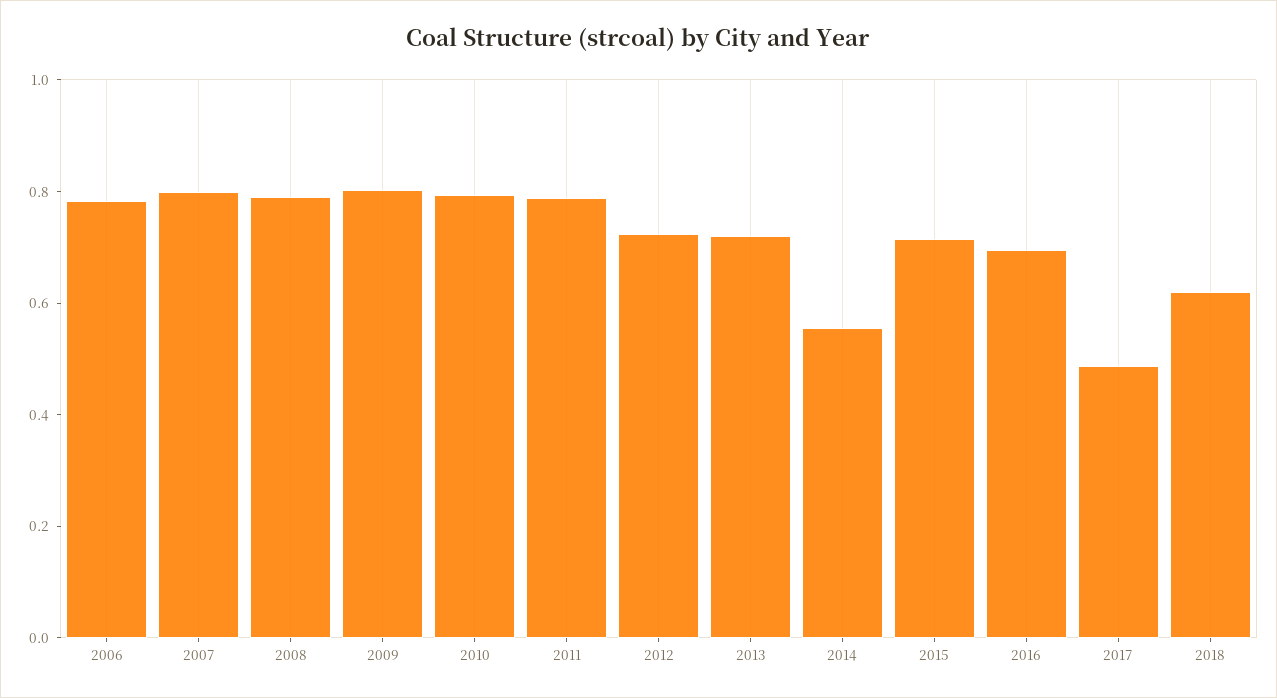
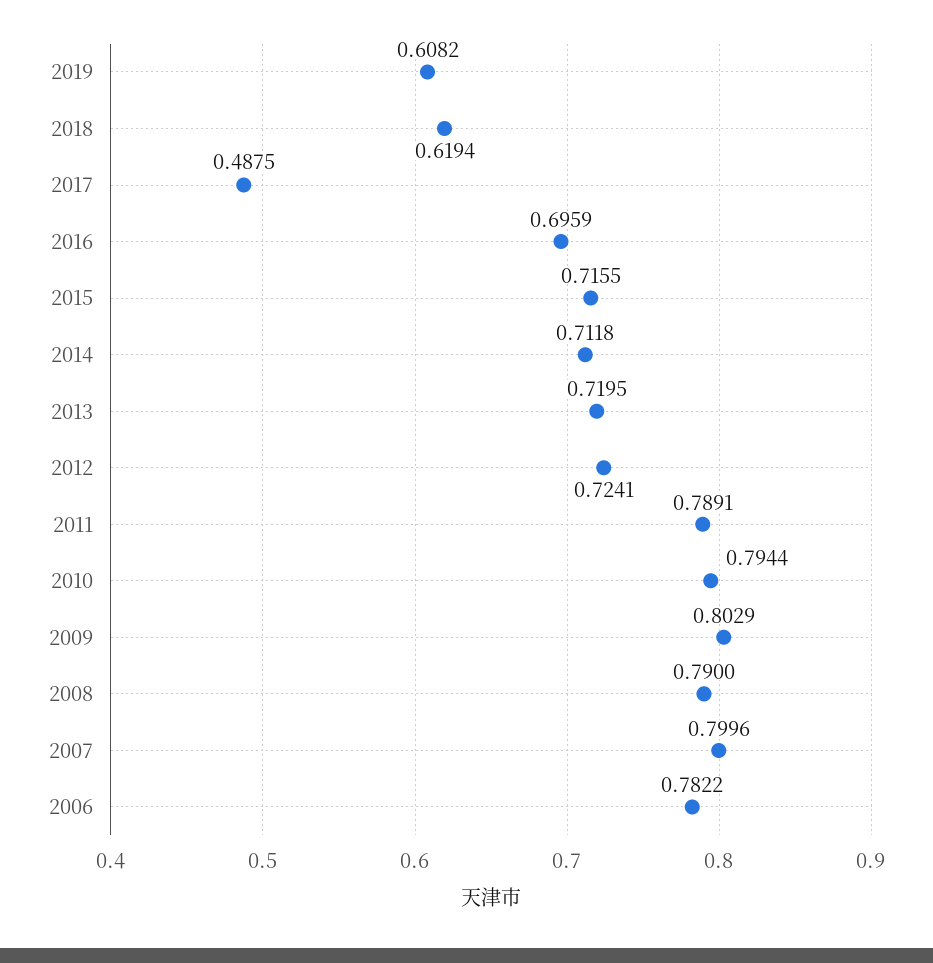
2014: 0.55 -> 0.7118
2019: none -> 0.6082

